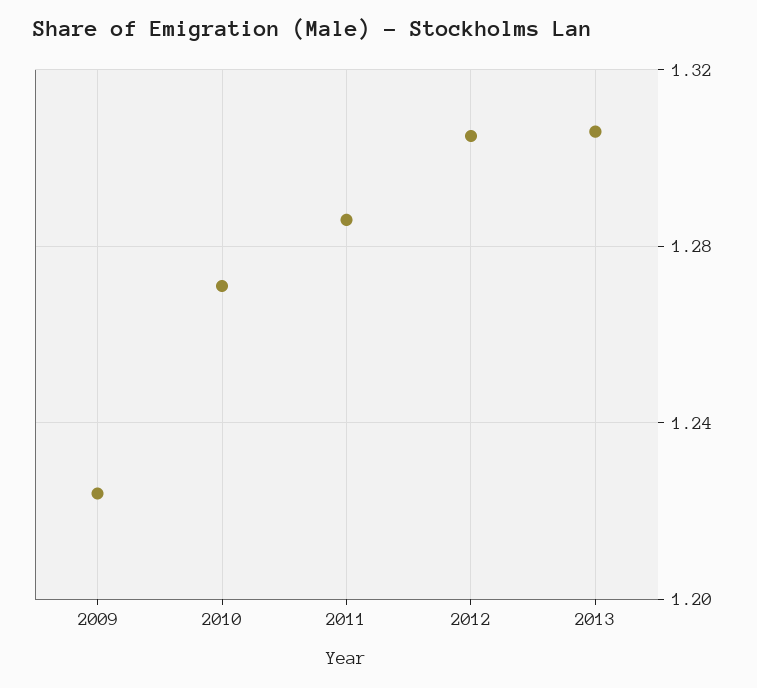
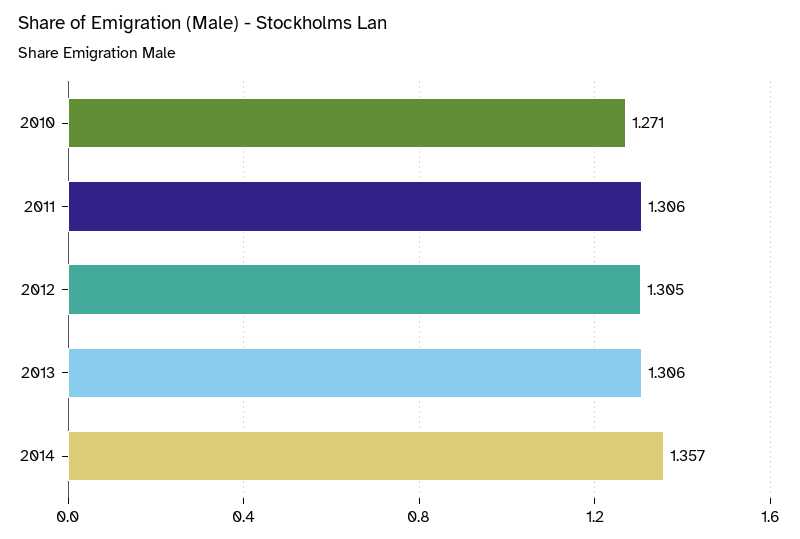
2009: 1.225 -> none
2011: 1.285 -> 1.306
2014: none -> 1.357

